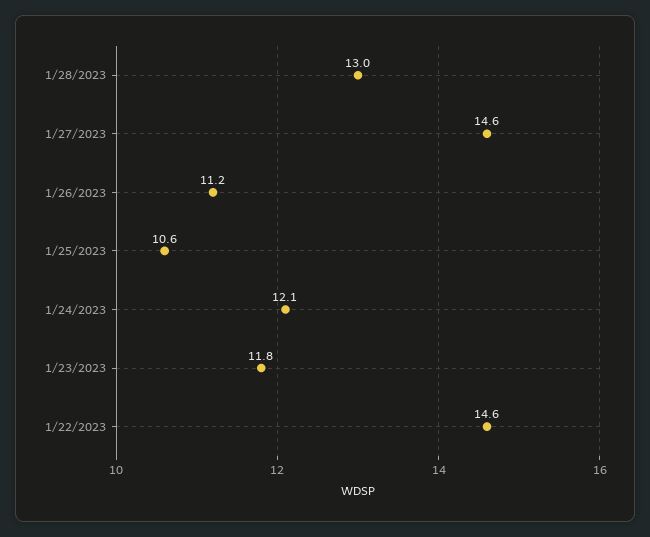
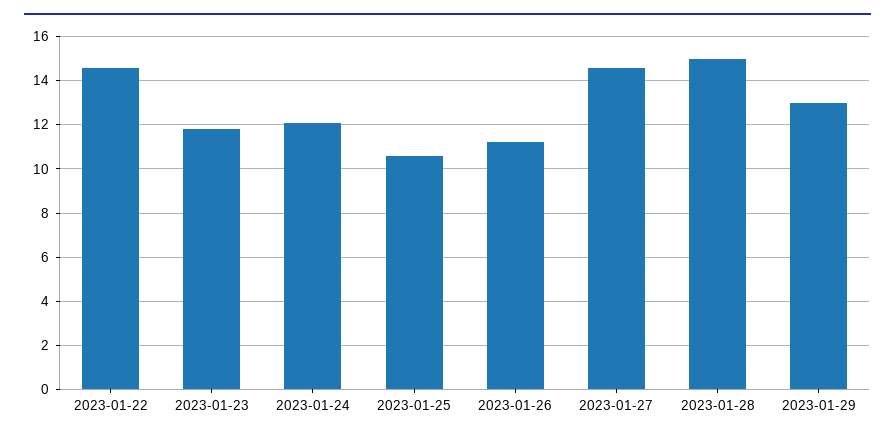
1/28/2023: 13 -> 15
2023-01-29: none -> 13

